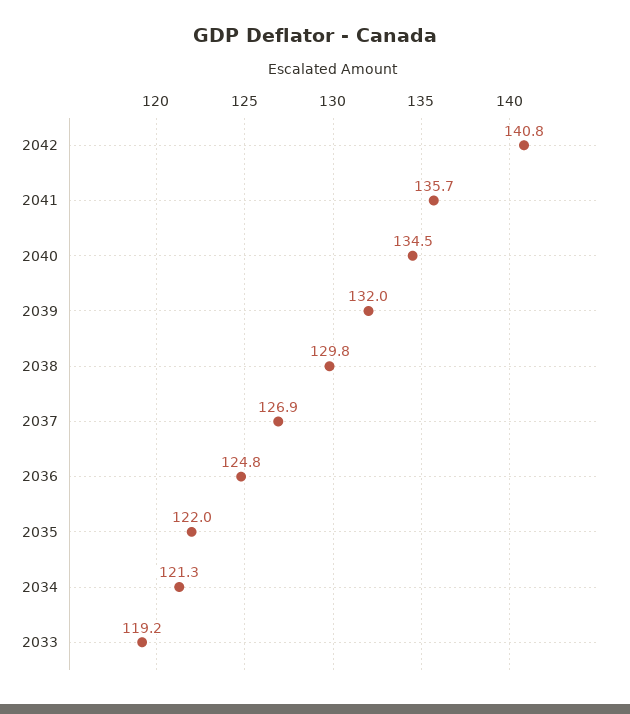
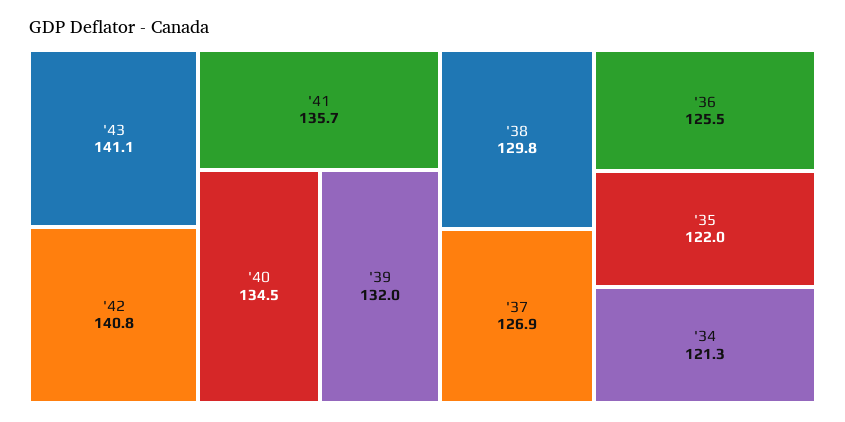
2036: 124.8 -> 125.5
2033: 119.2 -> none
'43: none -> 141.1

